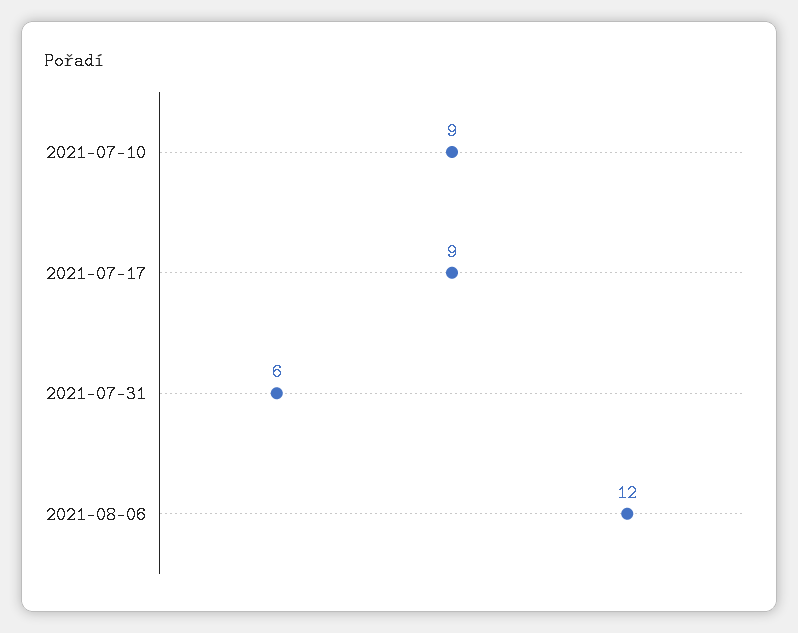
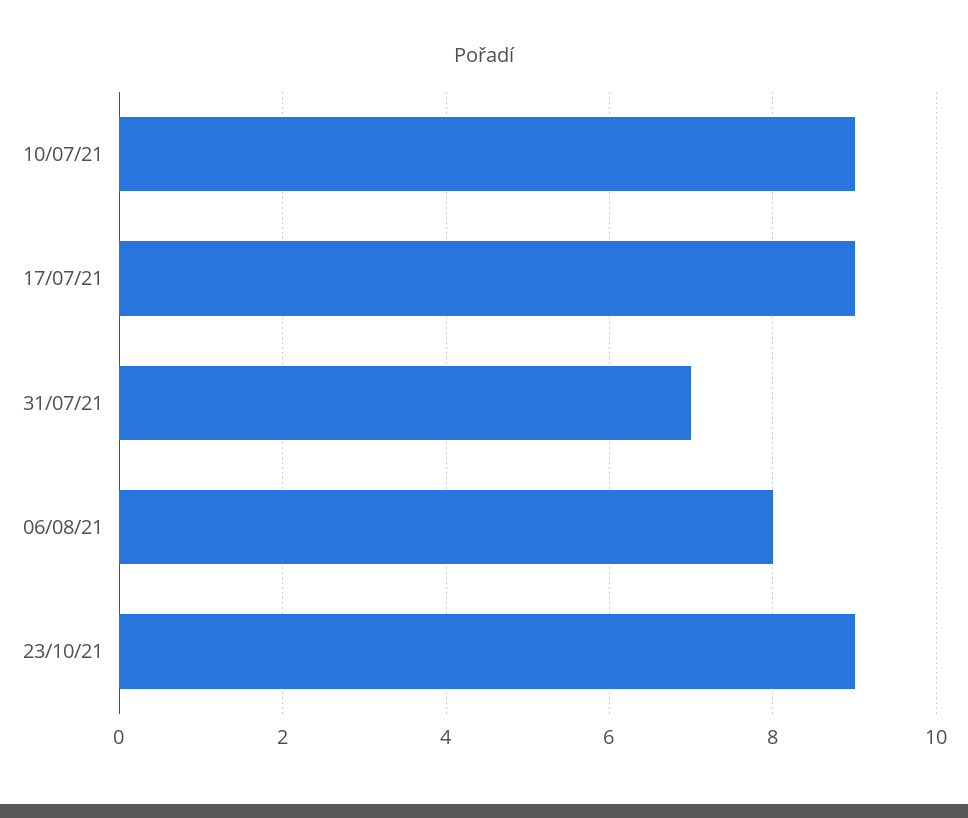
2021-07-31: 6 -> 7
2021-08-06: 12 -> 8
23/10/21: none -> 9

